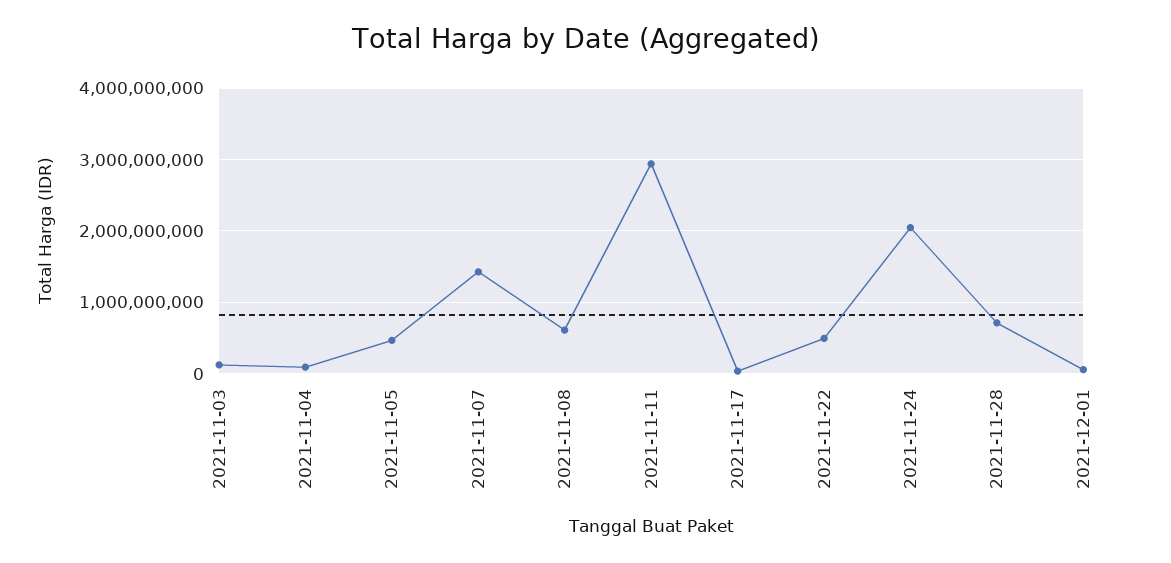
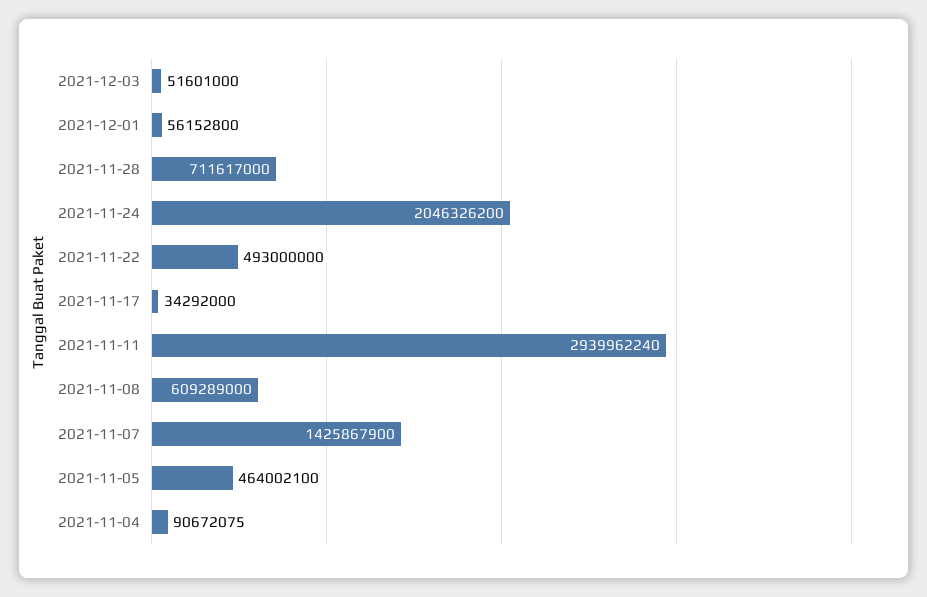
2021-11-03: 100000000 -> none
2021-12-03: none -> 51601000

